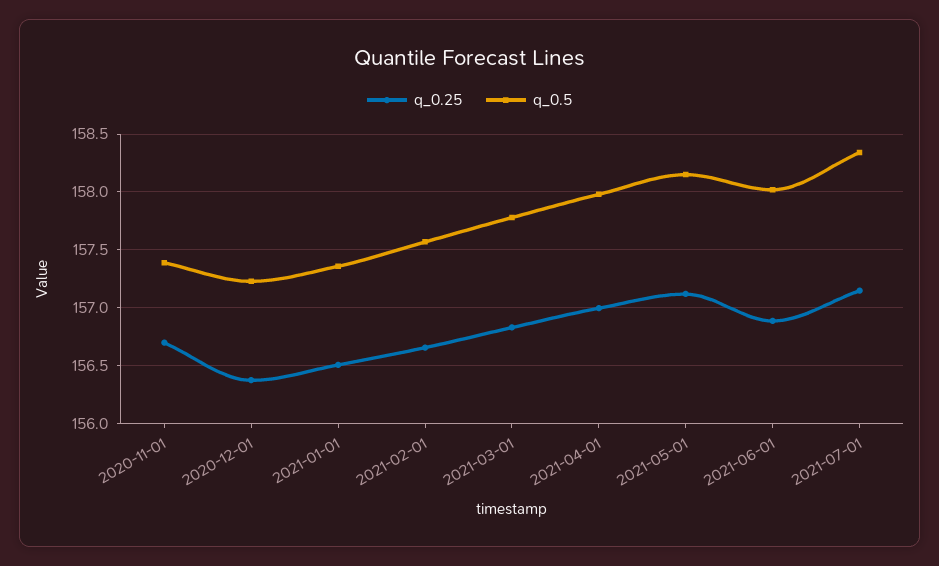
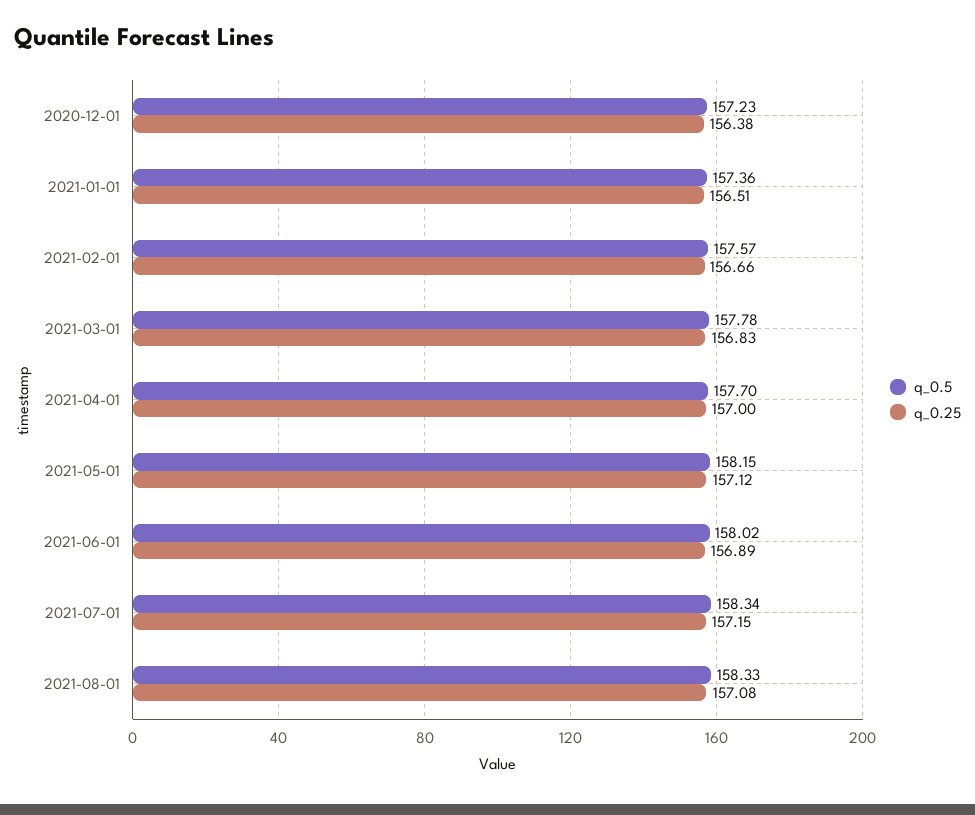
q_0.25, 2020-11-01: 156.7 -> none
q_0.5, 2020-11-01: 157.4 -> none
q_0.5, 2021-04-01: 158 -> 157.7
q_0.5, 2021-08-01: none -> 158.33
q_0.25, 2021-08-01: none -> 157.08

